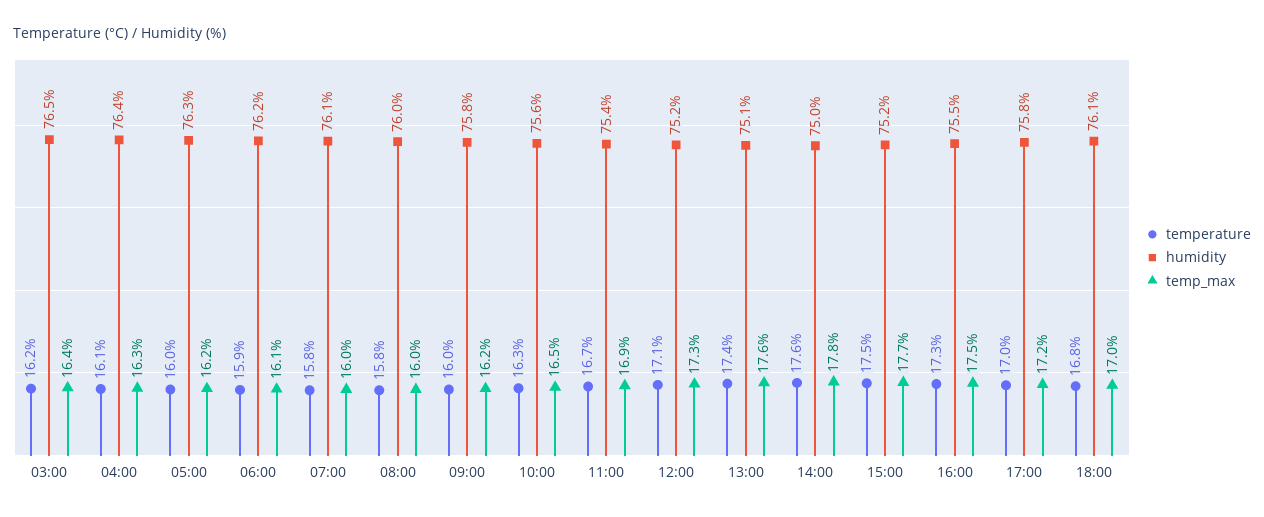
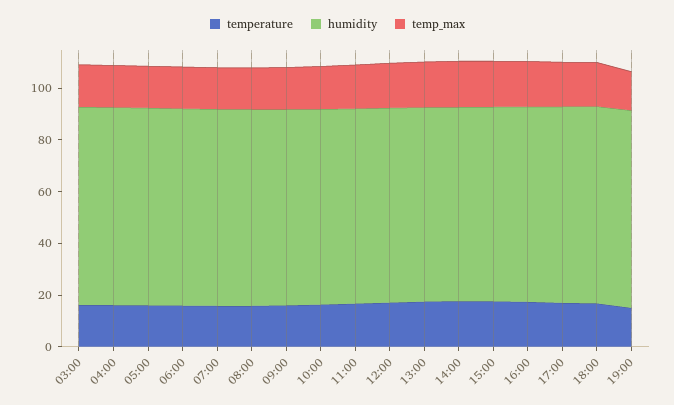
temperature, 19:00: none -> 15
humidity, 19:00: none -> 75
temp_max, 19:00: none -> 15

